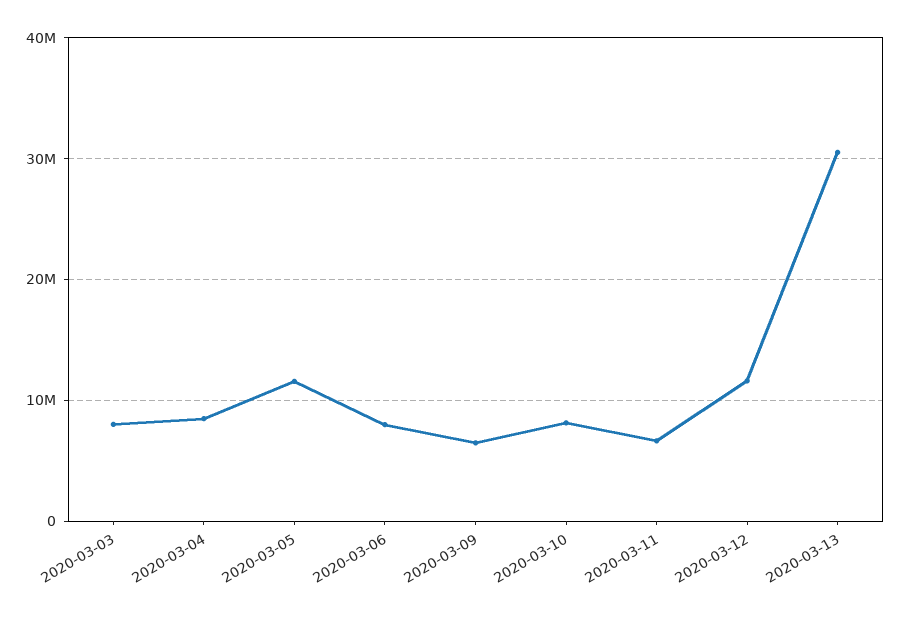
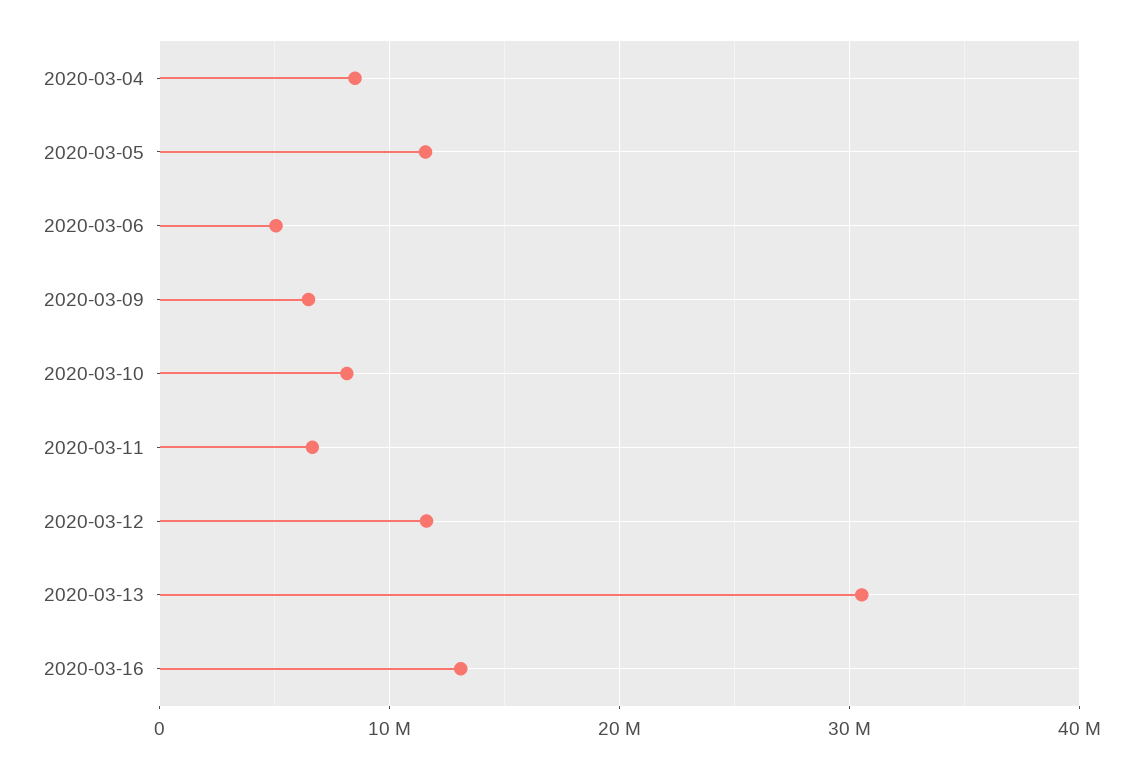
2020-03-03: 8000000 -> none
2020-03-06: 8000000 -> 5000000
2020-03-16: none -> 13000000

